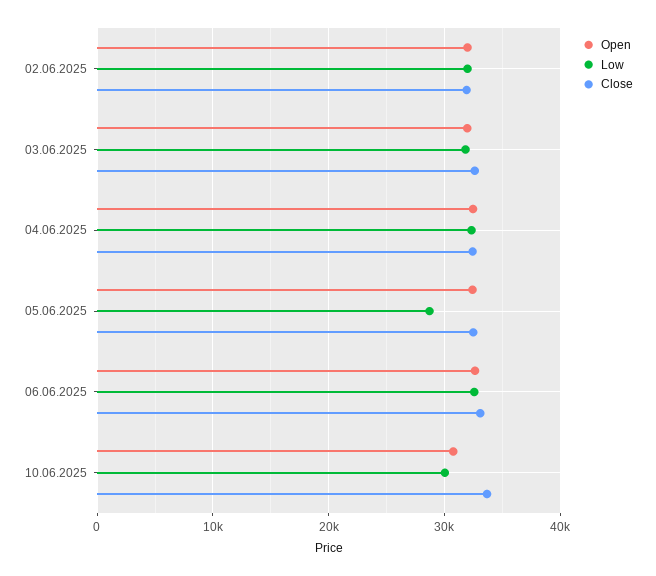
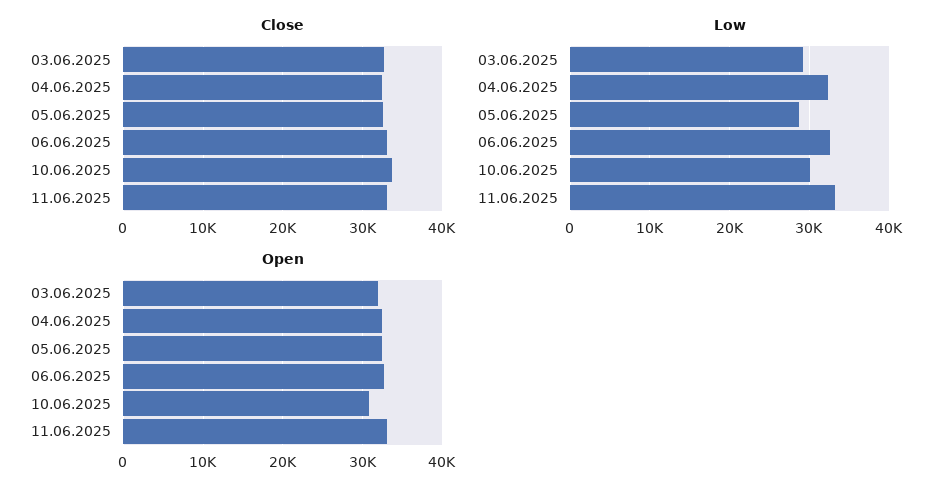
Open, 02.06.2025: 32000 -> none
Low, 02.06.2025: 32000 -> none
Close, 02.06.2025: 32000 -> none
Low, 03.06.2025: 32000 -> 29000
Close, 11.06.2025: none -> 33000
Low, 11.06.2025: none -> 33000
Open, 11.06.2025: none -> 33000

